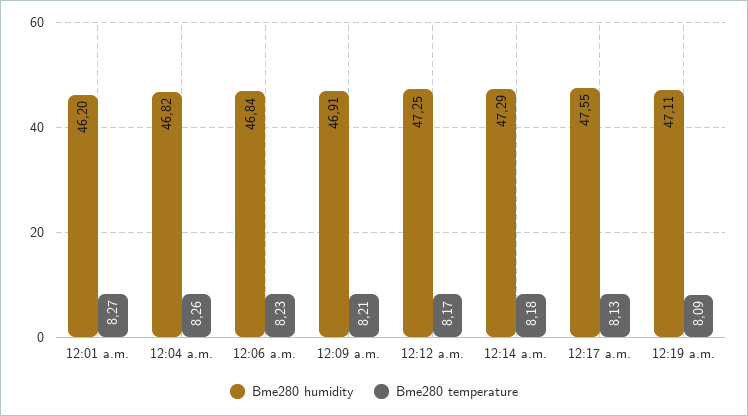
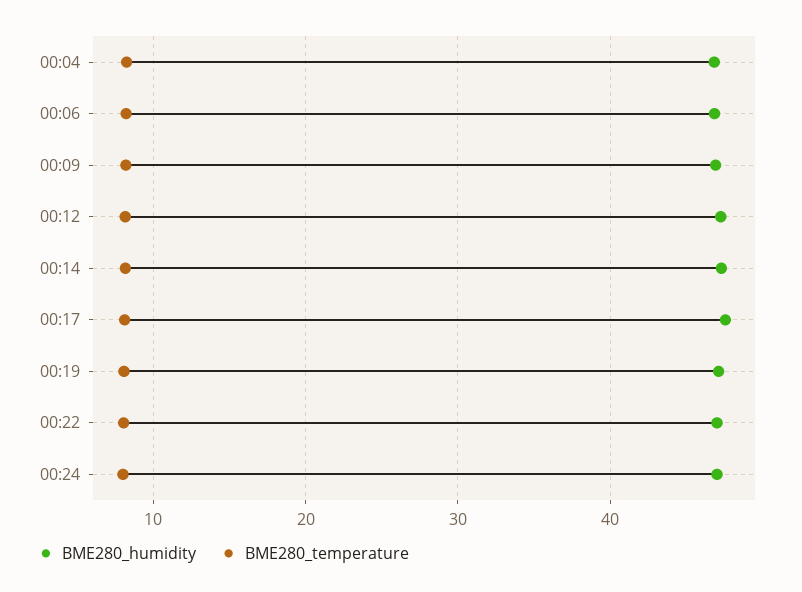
Bme280 humidity, 12:01 a.m.: 46.2 -> none
Bme280 temperature, 12:01 a.m.: 8.27 -> none
Bme280 humidity, 00:22: none -> 47
Bme280 temperature, 00:22: none -> 8
Bme280 humidity, 00:24: none -> 47
Bme280 temperature, 00:24: none -> 8

